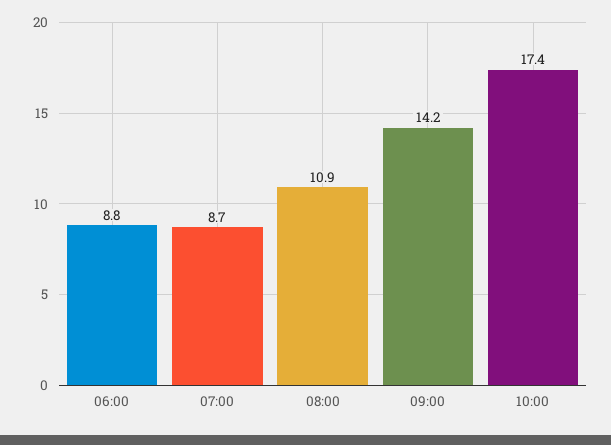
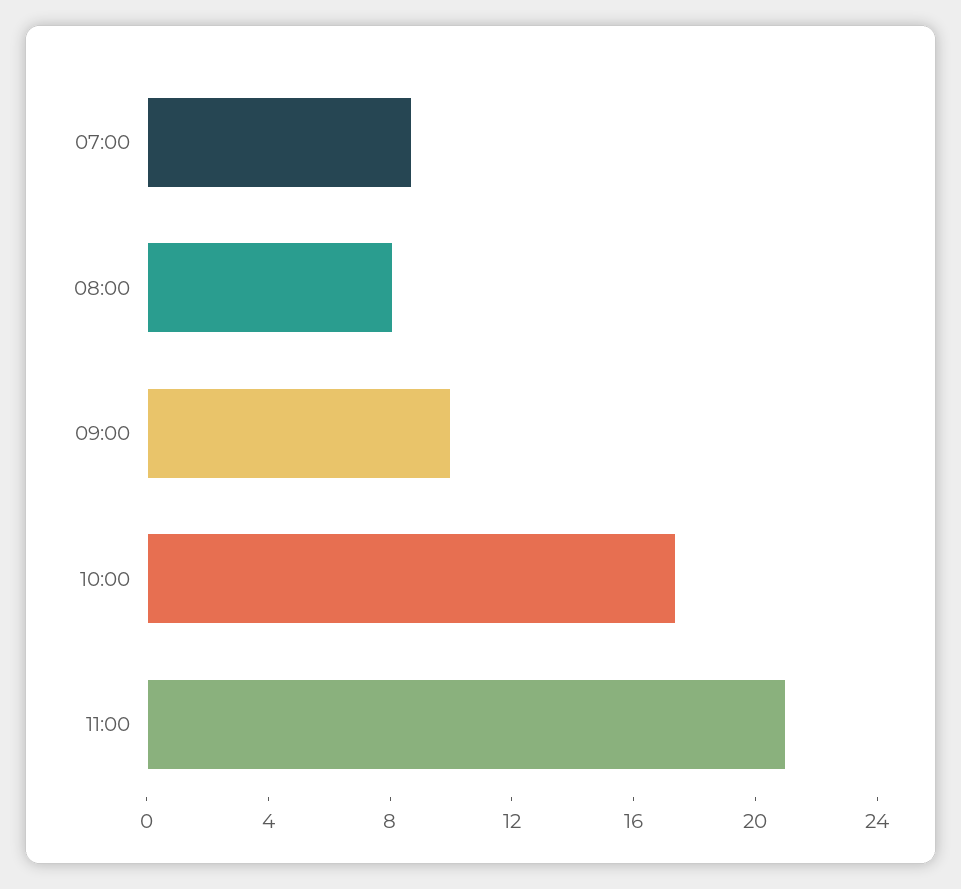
06:00: 8.8 -> none
08:00: 10.9 -> 8
09:00: 14.2 -> 10
11:00: none -> 21

